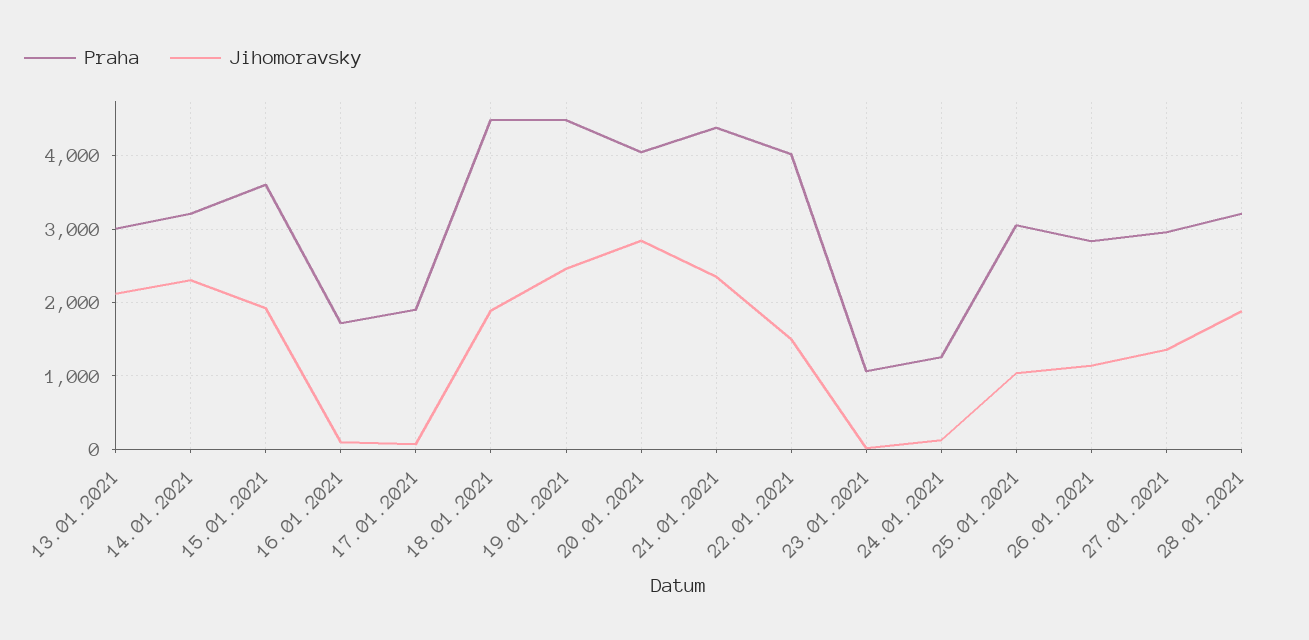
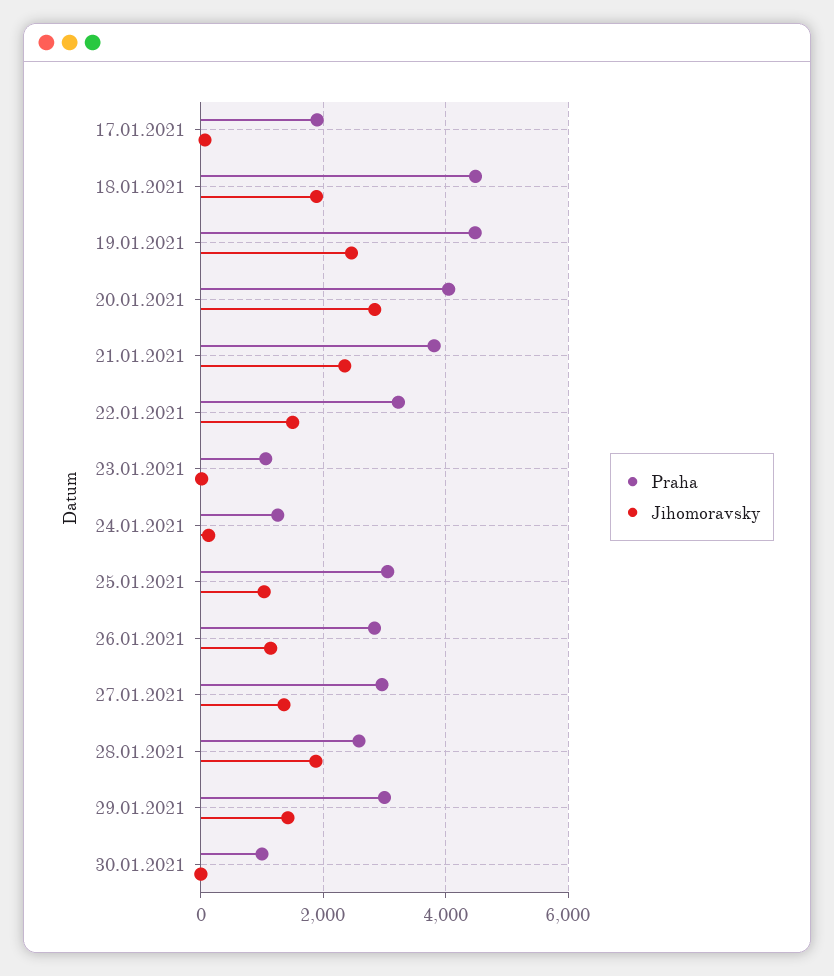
Praha, 13.01.2021: 3000 -> none
Jihomoravsky, 13.01.2021: 2100 -> none
Praha, 14.01.2021: 3200 -> none
Jihomoravsky, 14.01.2021: 2300 -> none
Praha, 15.01.2021: 3600 -> none
Jihomoravsky, 15.01.2021: 1900 -> none
Praha, 16.01.2021: 1700 -> none
Jihomoravsky, 16.01.2021: 100 -> none
Praha, 21.01.2021: 4400 -> 3800
Praha, 22.01.2021: 4000 -> 3200
Praha, 28.01.2021: 3200 -> 2600
Praha, 29.01.2021: none -> 3000
Jihomoravsky, 29.01.2021: none -> 1400
Praha, 30.01.2021: none -> 1000
Jihomoravsky, 30.01.2021: none -> 0

